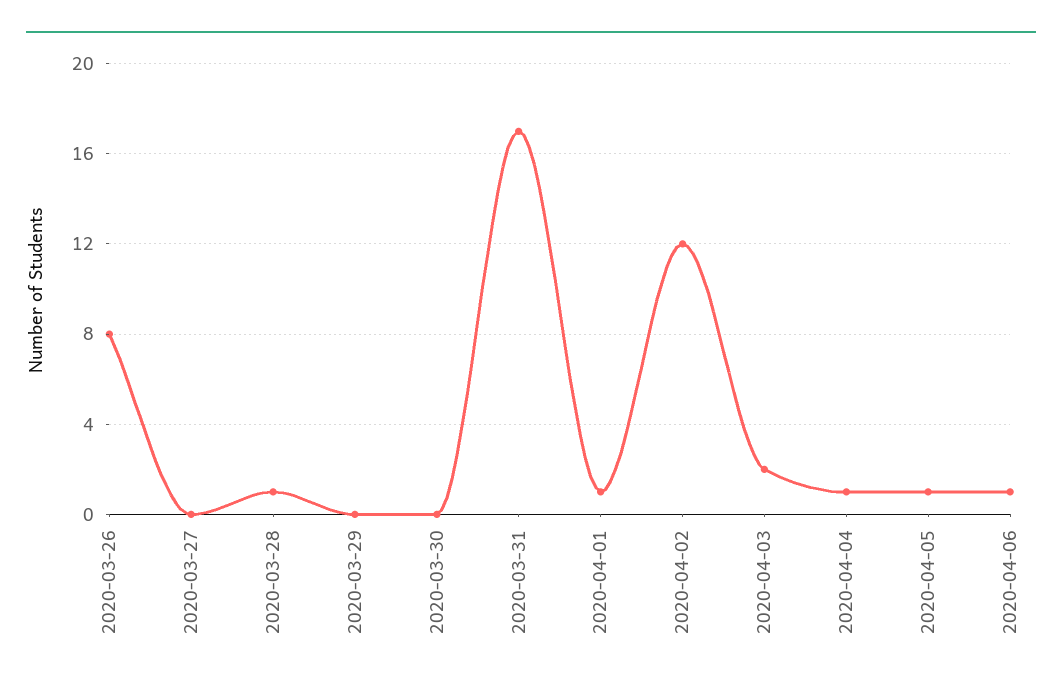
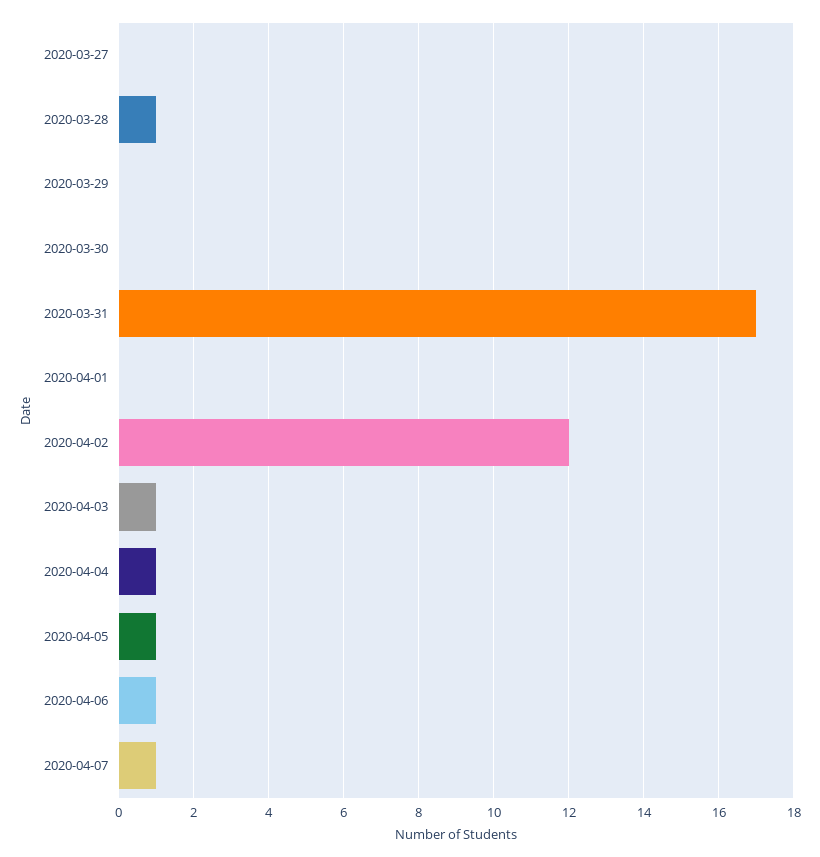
2020-03-26: 8 -> none
2020-04-01: 1 -> 0
2020-04-03: 2 -> 1
2020-04-07: none -> 1

